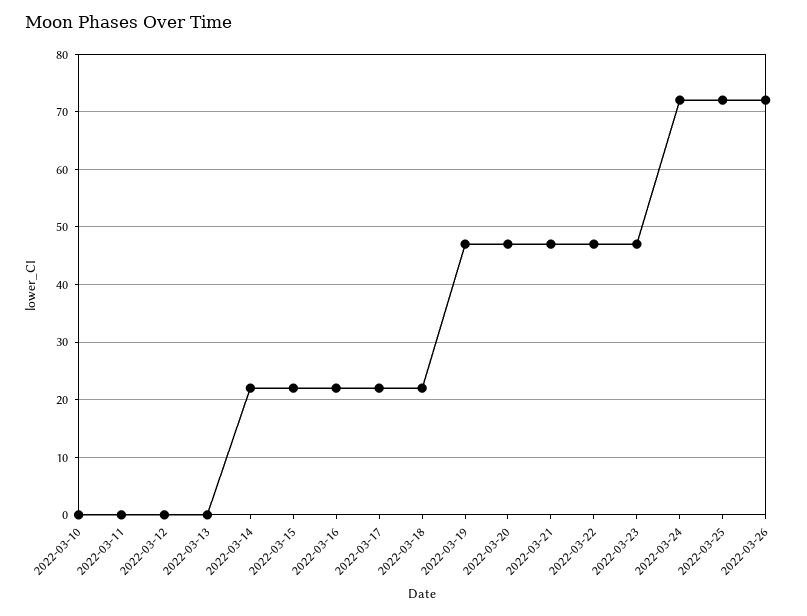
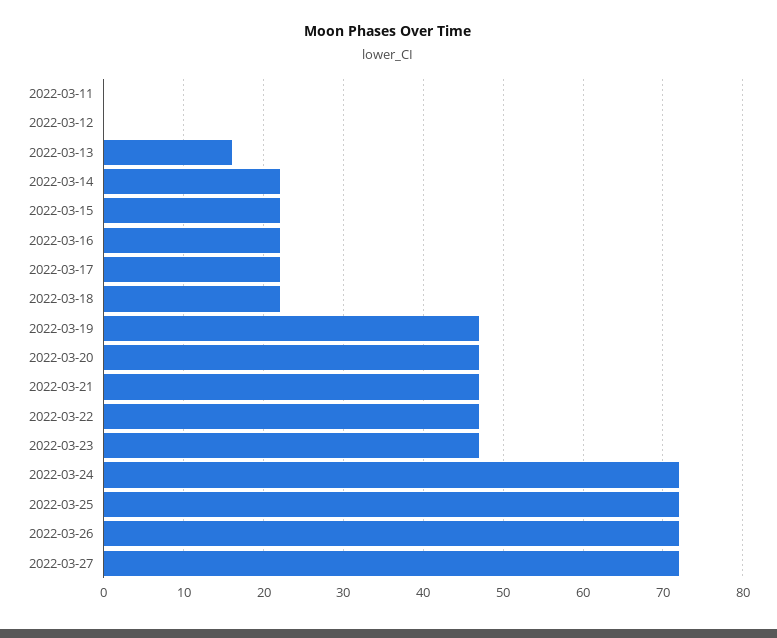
2022-03-10: 0 -> none
2022-03-13: 0 -> 16
2022-03-27: none -> 72

